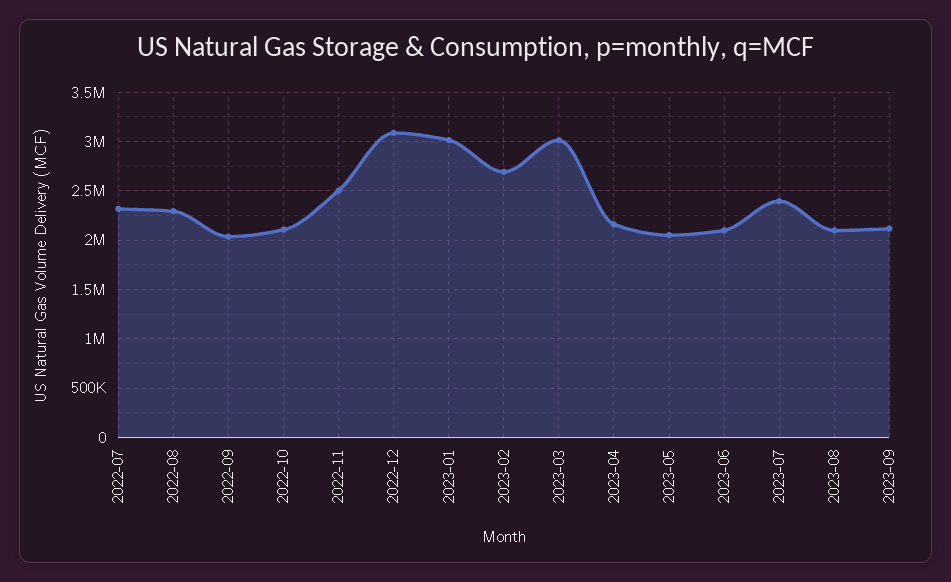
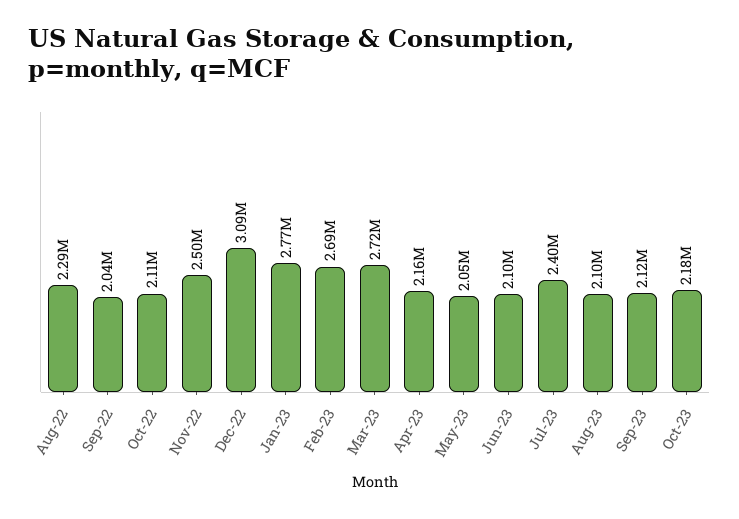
2022-07: 2300000 -> none
2023-01: 3000000 -> 2770000
2023-03: 3000000 -> 2720000
Oct-23: none -> 2180000

